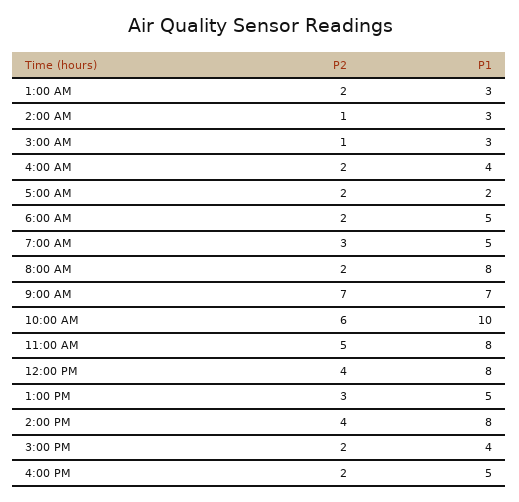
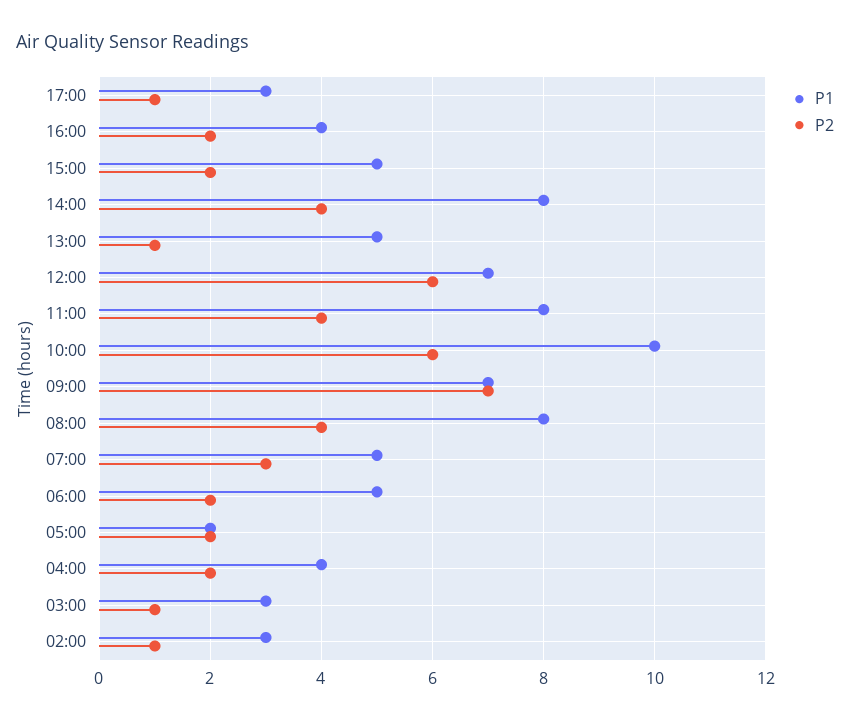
P2, 1:00 AM: 2 -> none
P1, 1:00 AM: 3 -> none
P2, 8:00 AM: 2 -> 4
P2, 11:00 AM: 5 -> 4
P2, 12:00 PM: 4 -> 6
P1, 12:00 PM: 8 -> 7
P2, 1:00 PM: 3 -> 1
P1, 3:00 PM: 4 -> 5
P1, 4:00 PM: 5 -> 4
P1, 17:00: none -> 3
P2, 17:00: none -> 1

